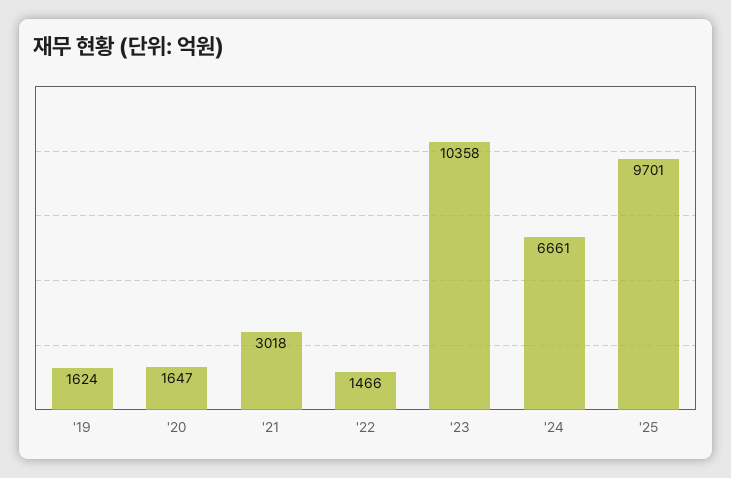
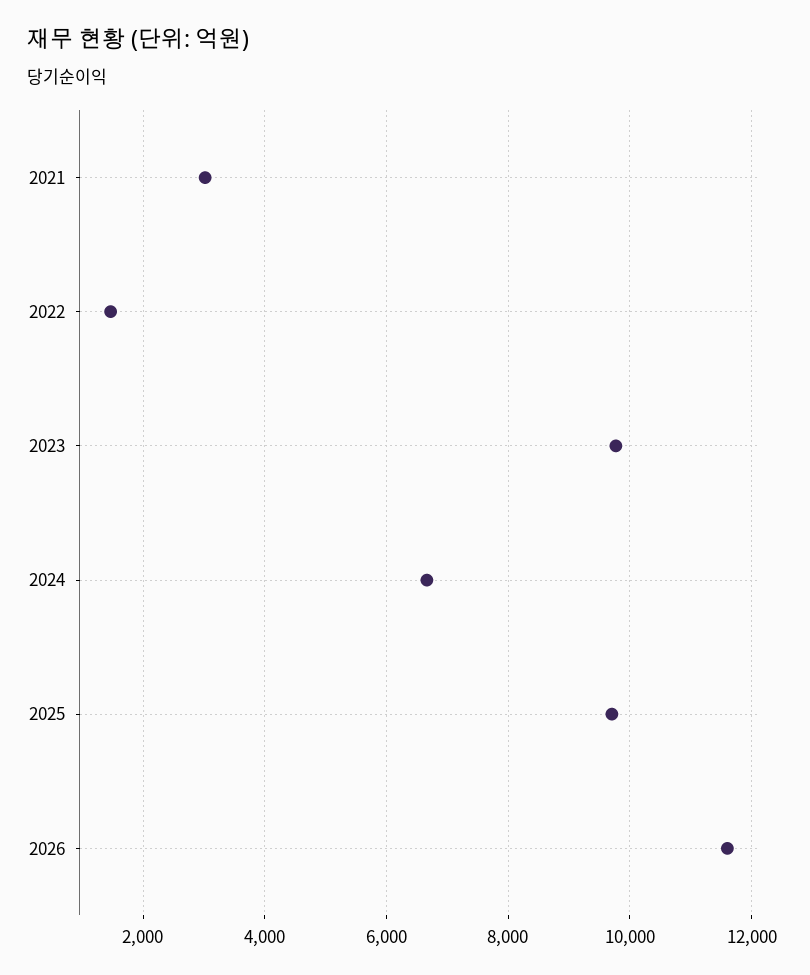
'19: 1624 -> none
'20: 1647 -> none
'23: 10358 -> 9800
2026: none -> 11600

